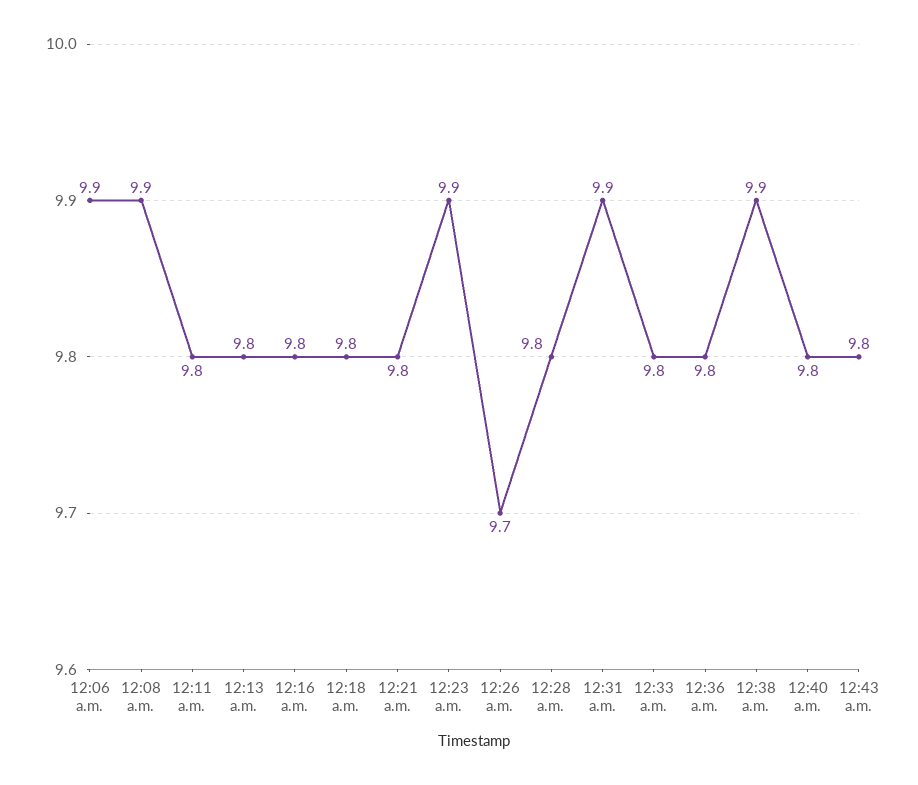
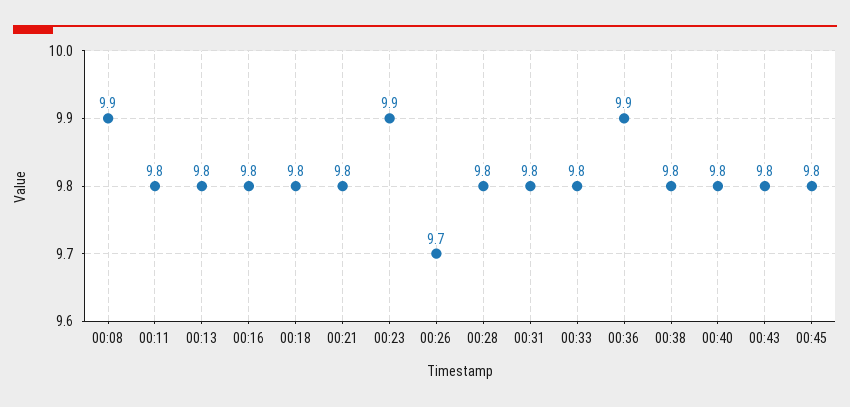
12:06 a.m.: 9.9 -> none
12:31 a.m.: 9.9 -> 9.8
12:36 a.m.: 9.8 -> 9.9
12:38 a.m.: 9.9 -> 9.8
00:45: none -> 9.8

